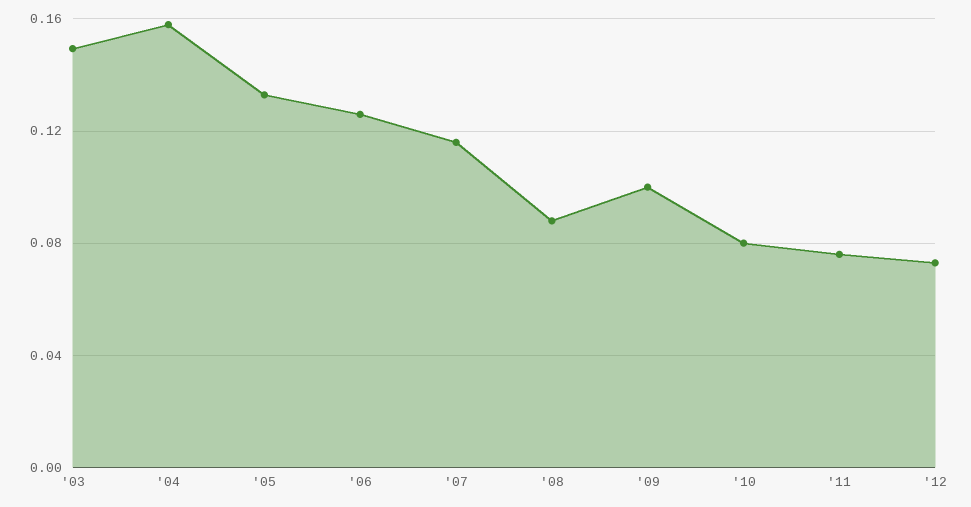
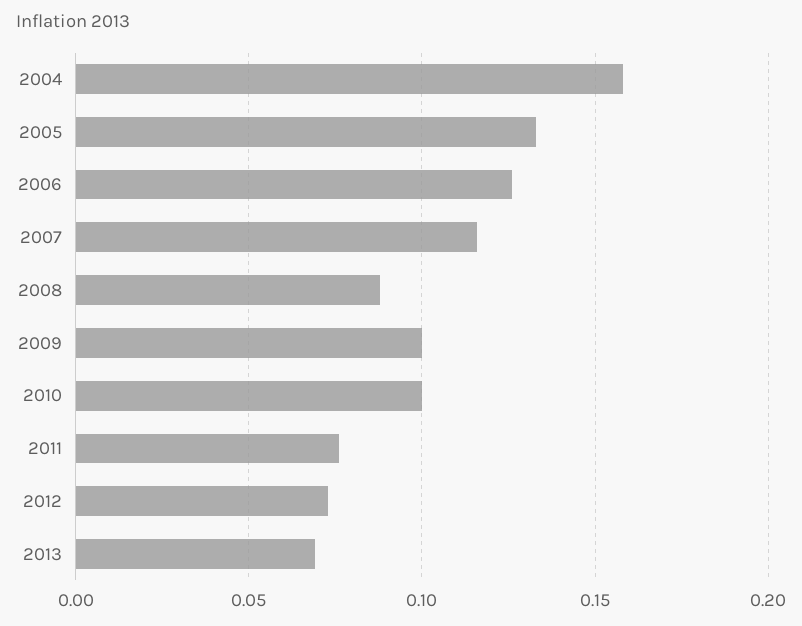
'03: 0.15 -> none
'10: 0.08 -> 0.1
2013: none -> 0.07

